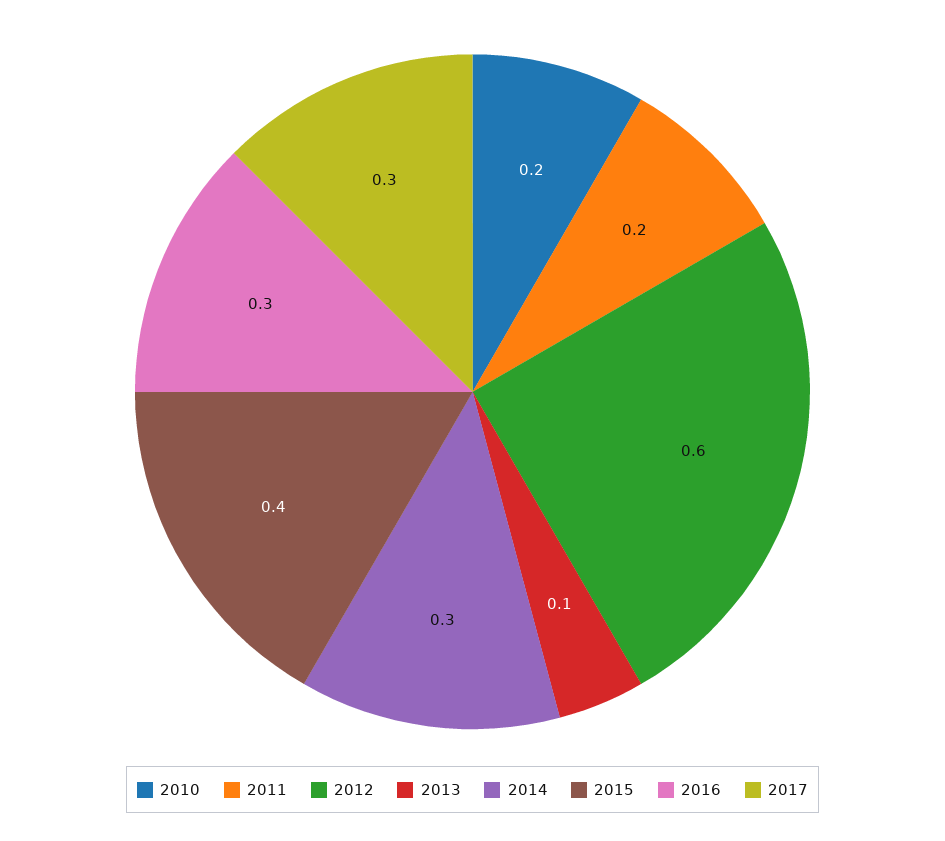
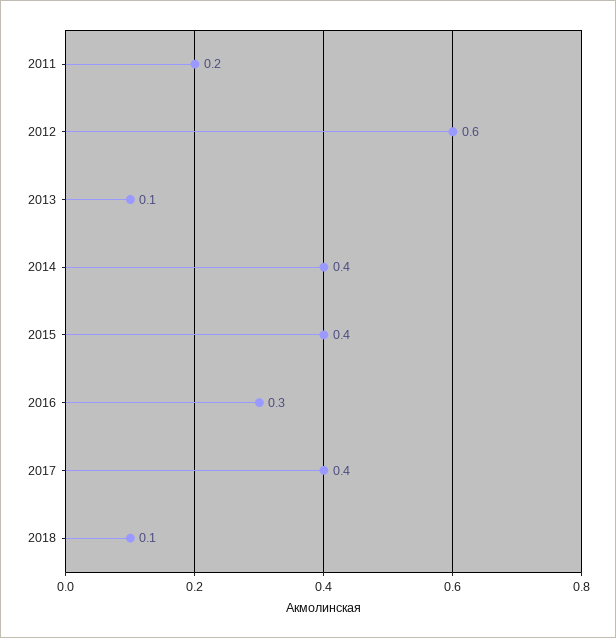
2010: 0.2 -> none
2014: 0.3 -> 0.4
2017: 0.3 -> 0.4
2018: none -> 0.1

